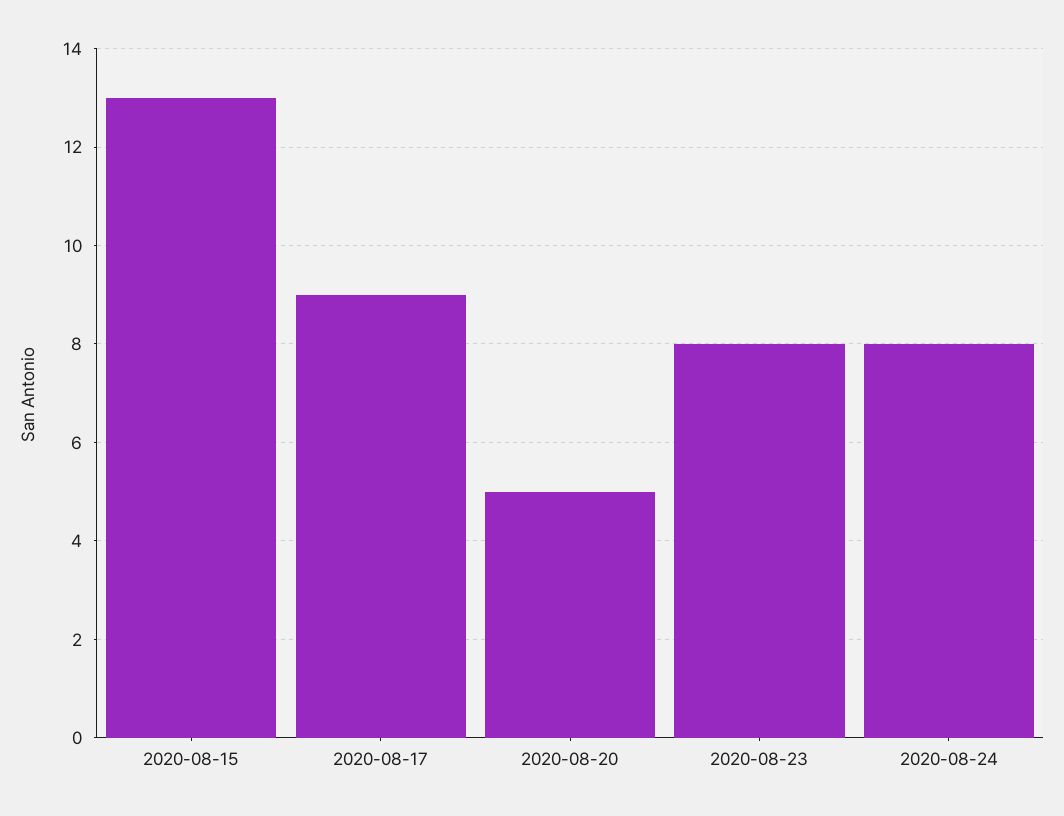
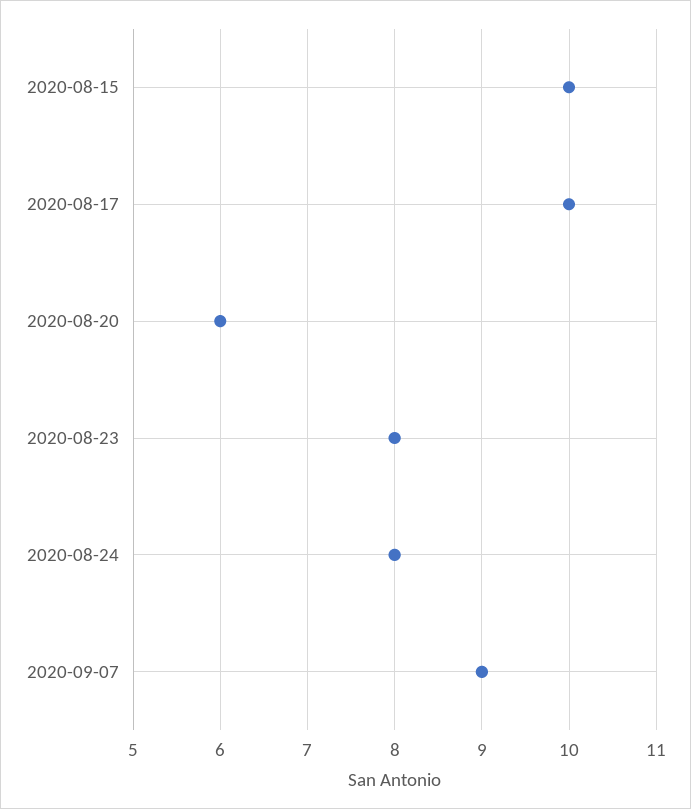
2020-08-15: 13 -> 10
2020-08-17: 9 -> 10
2020-08-20: 5 -> 6
2020-09-07: none -> 9

